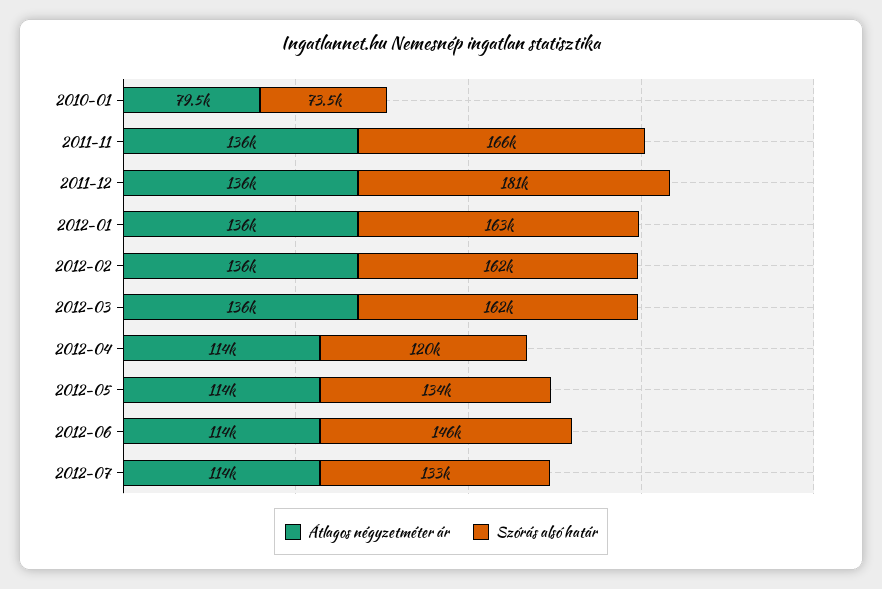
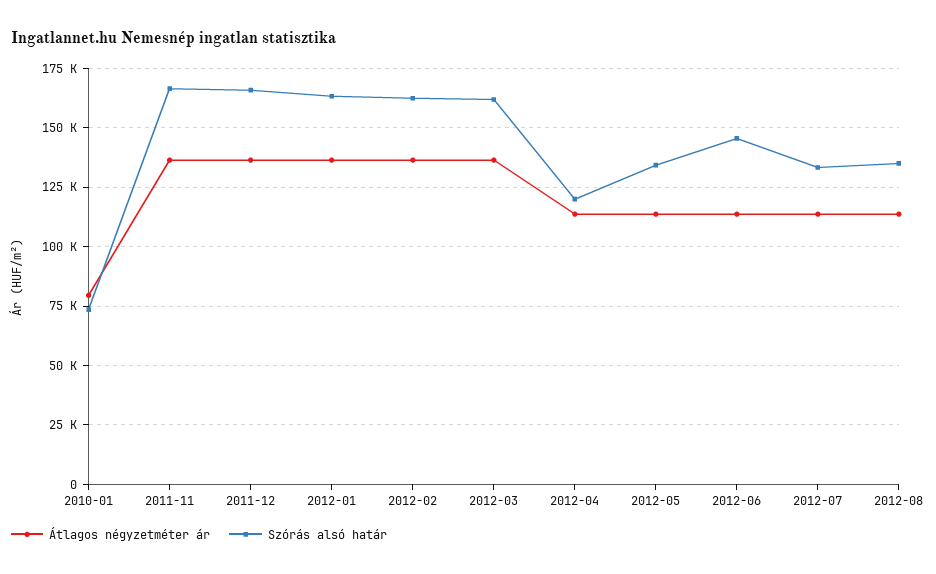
Szórás alsó határ, 2011-12: 181000 -> 165000
Átlagos négyzetméter ár, 2012-08: none -> 115000
Szórás alsó határ, 2012-08: none -> 135000

